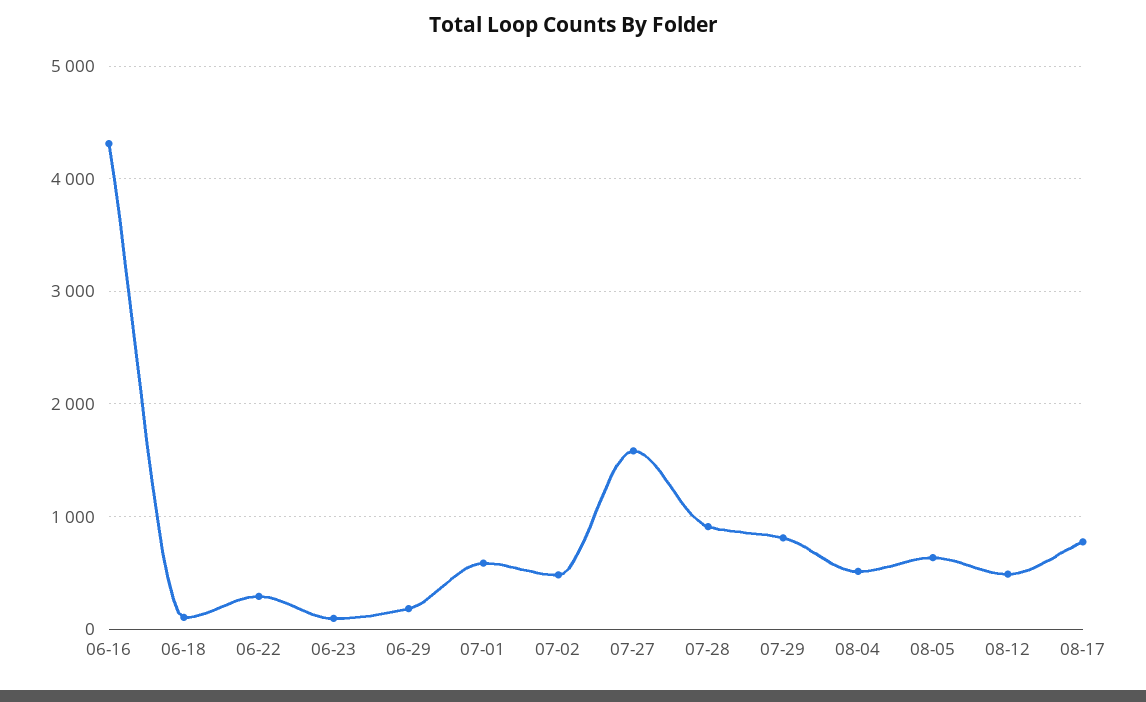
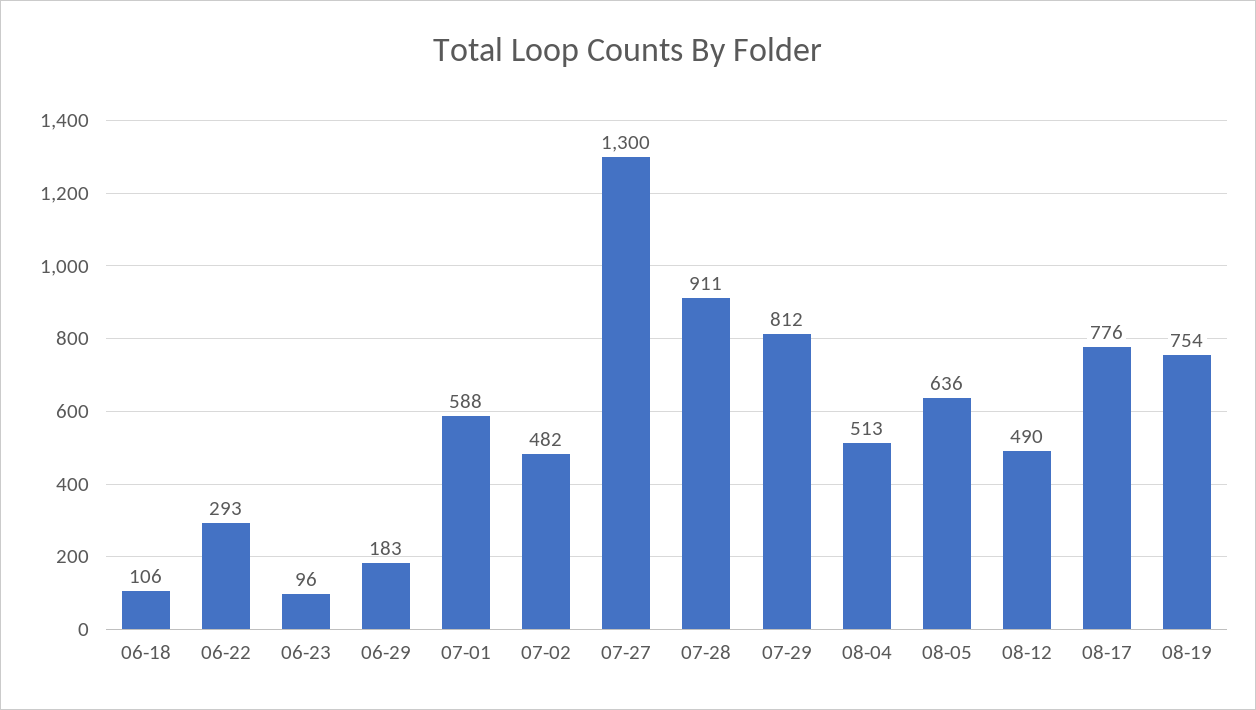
06-16: 4300 -> none
07-27: 1600 -> 1300
08-19: none -> 754

